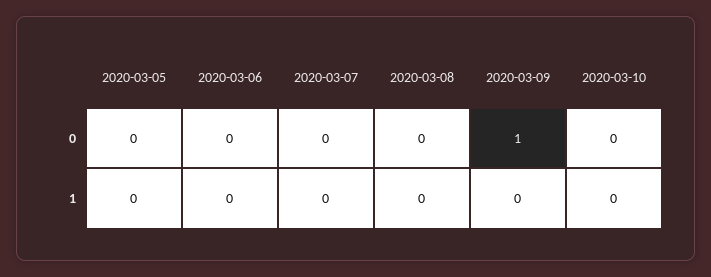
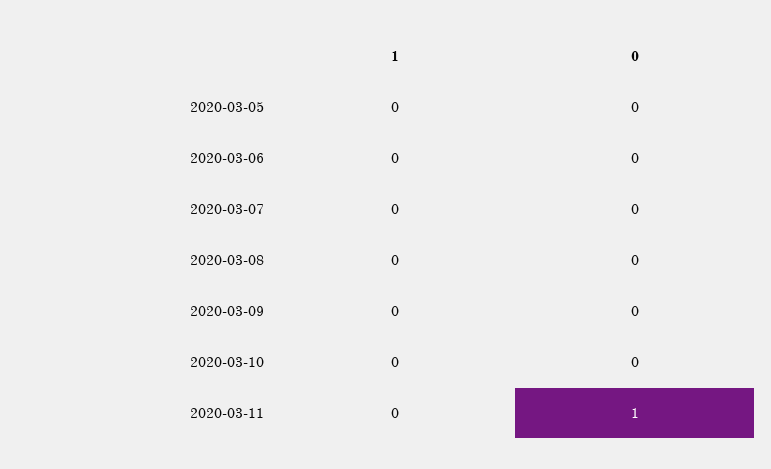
2020-03-09, 0: 1 -> 0
2020-03-11, 1: none -> 0
2020-03-11, 0: none -> 1

